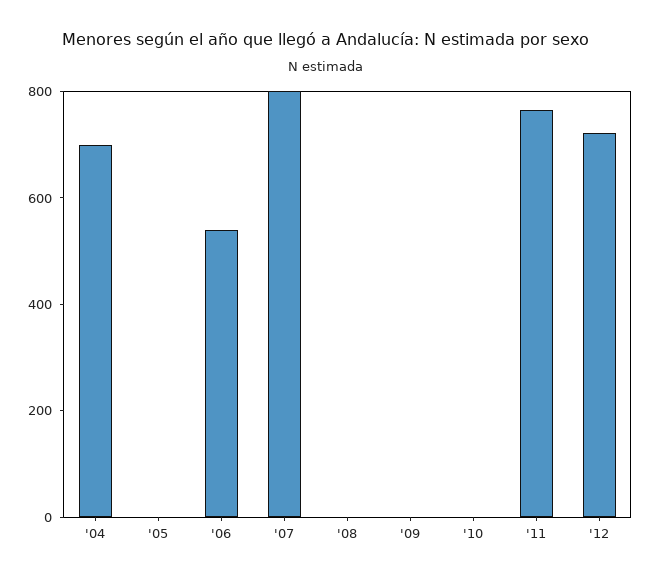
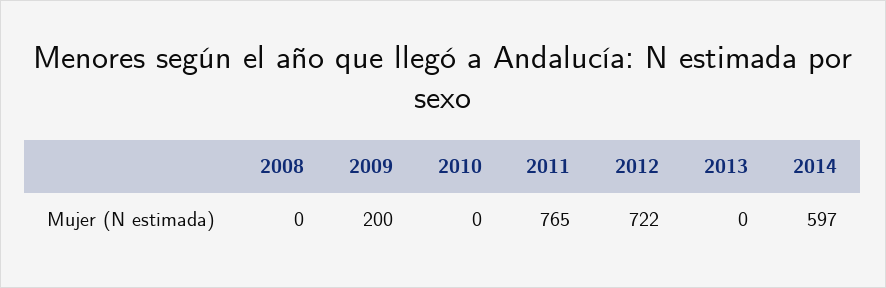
'04: 700 -> none
'05: 0 -> none
'06: 550 -> none
'07: 800 -> none
'09: 0 -> 200
2013: none -> 0
2014: none -> 597

